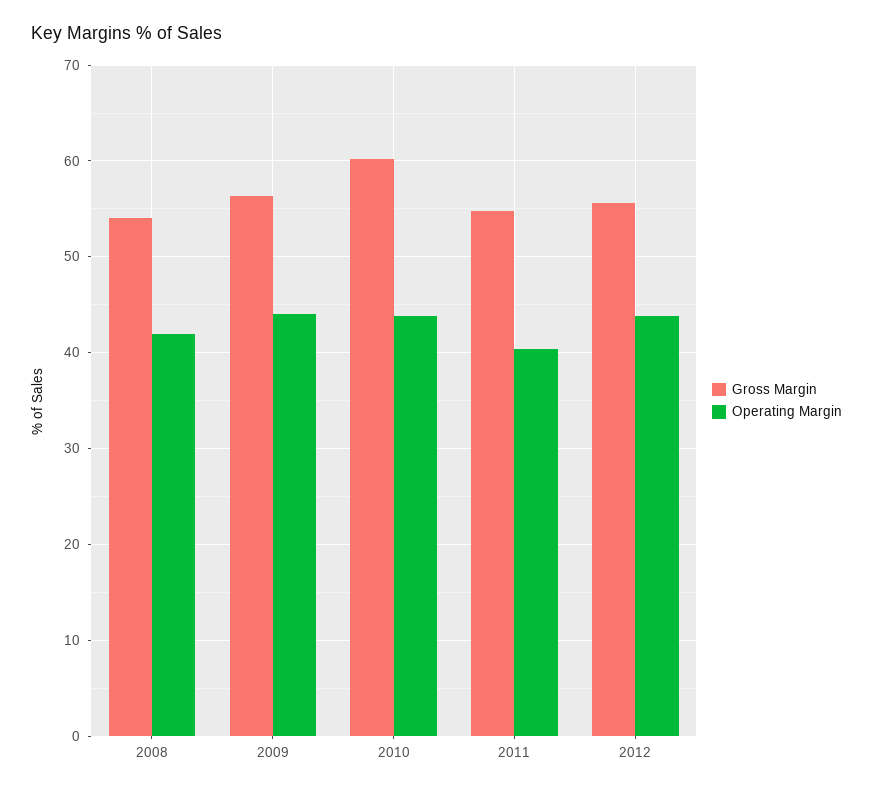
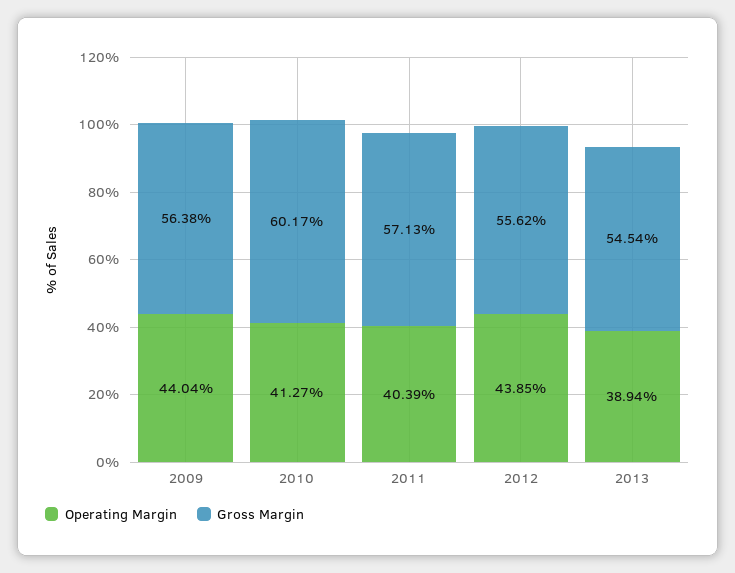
Gross Margin, 2008: 54 -> none
Operating Margin, 2008: 42 -> none
Operating Margin, 2010: 44 -> 41.27
Gross Margin, 2011: 55 -> 57.13
Operating Margin, 2013: none -> 38.94
Gross Margin, 2013: none -> 54.54

